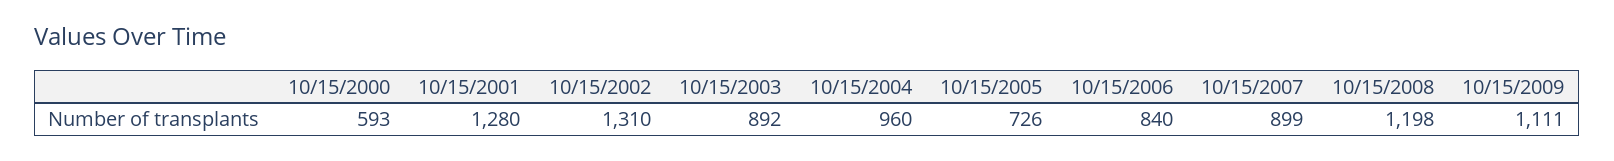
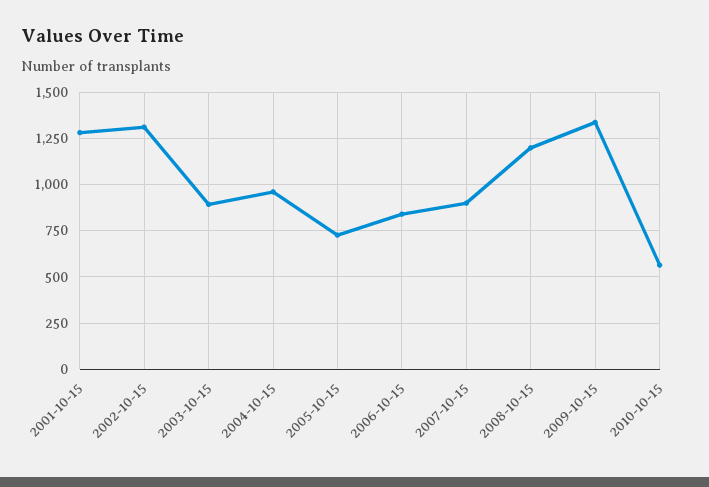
10/15/2000: 593 -> none
10/15/2009: 1111 -> 1350
2010-10-15: none -> 550

